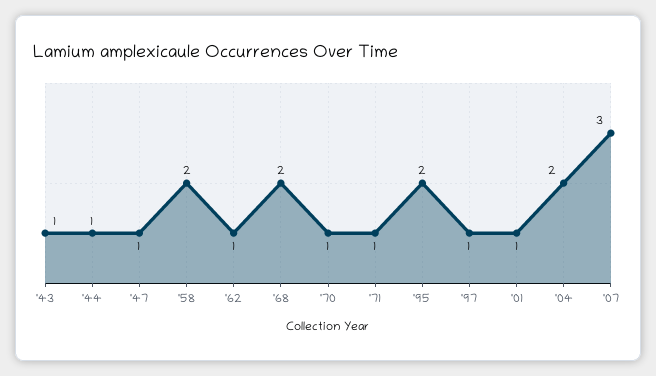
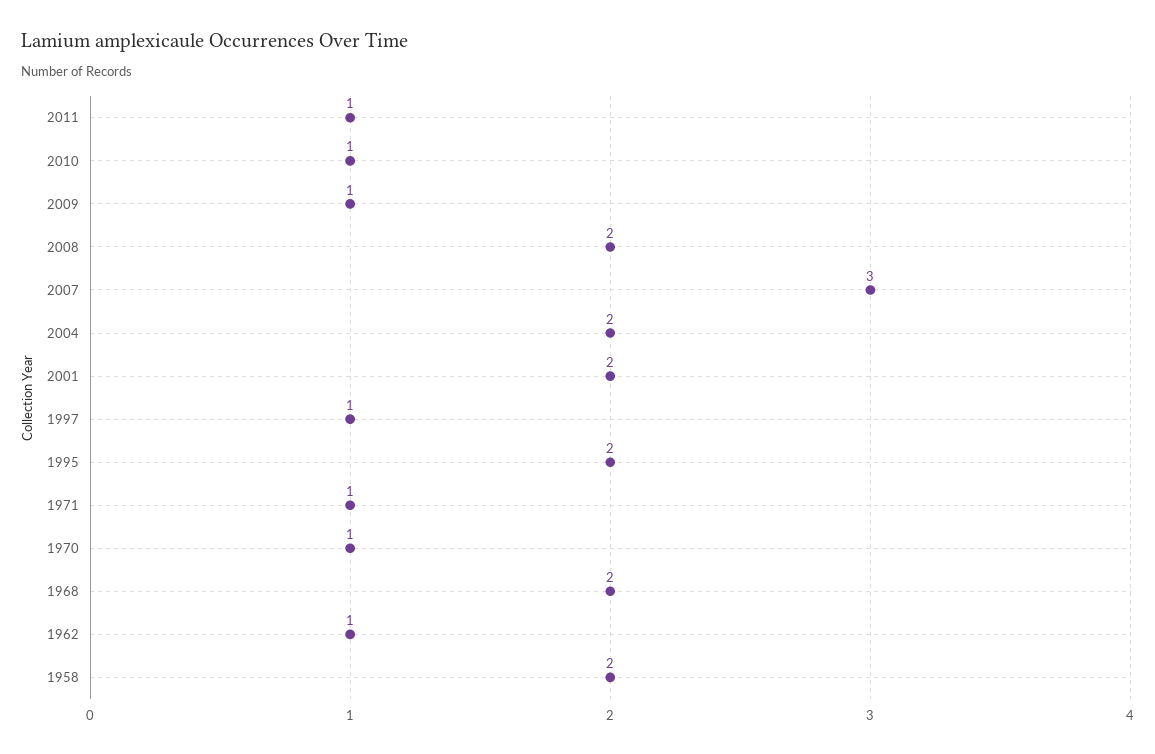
'43: 1 -> none
'44: 1 -> none
'47: 1 -> none
'01: 1 -> 2
2011: none -> 1
2010: none -> 1
2009: none -> 1
2008: none -> 2

